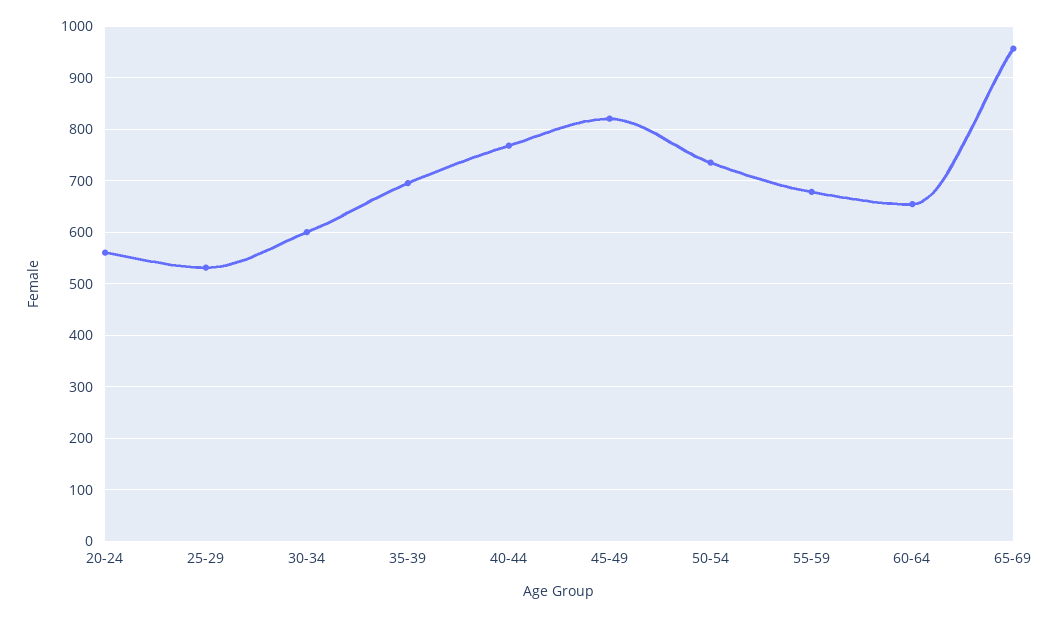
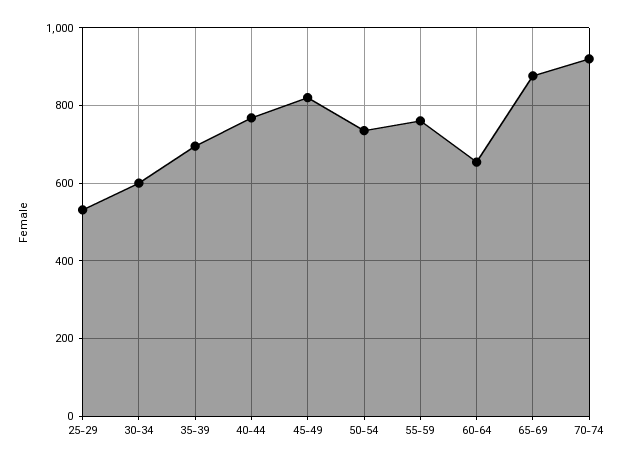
20-24: 560 -> none
55-59: 680 -> 760
65-69: 960 -> 880
70-74: none -> 920

